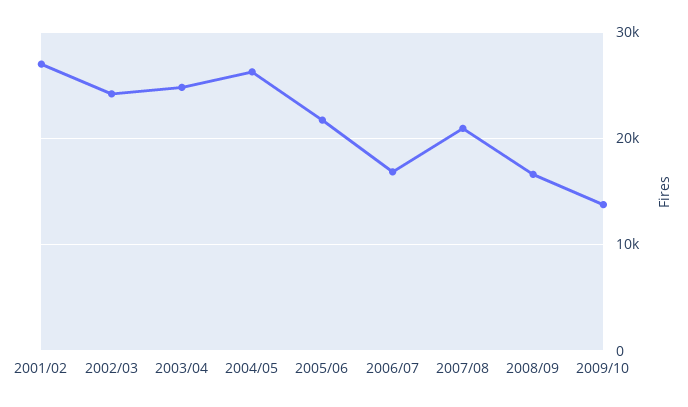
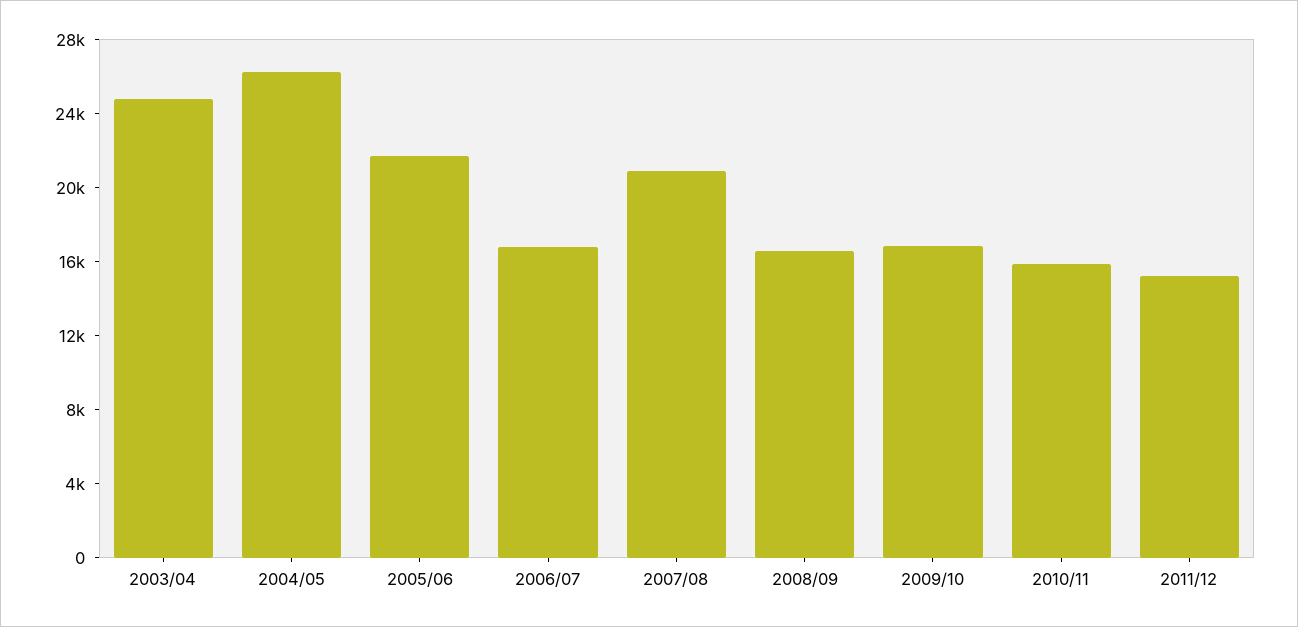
2001/02: 27000 -> none
2002/03: 24000 -> none
2009/10: 14000 -> 17000
2010/11: none -> 16000
2011/12: none -> 15000

